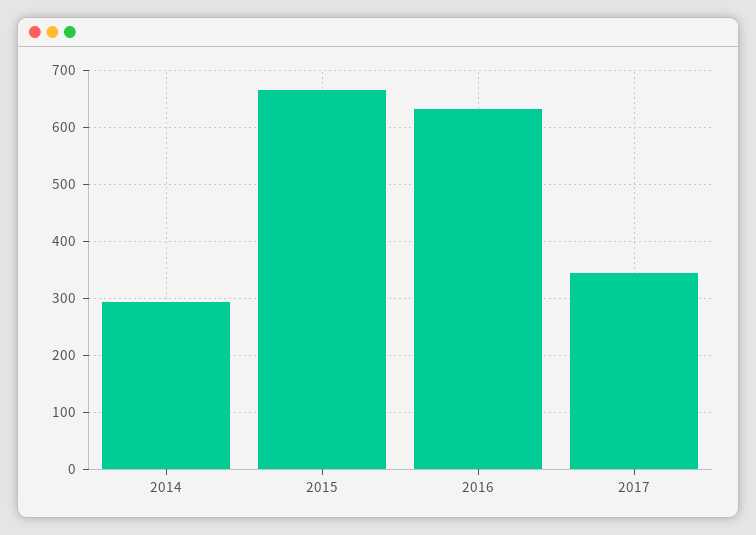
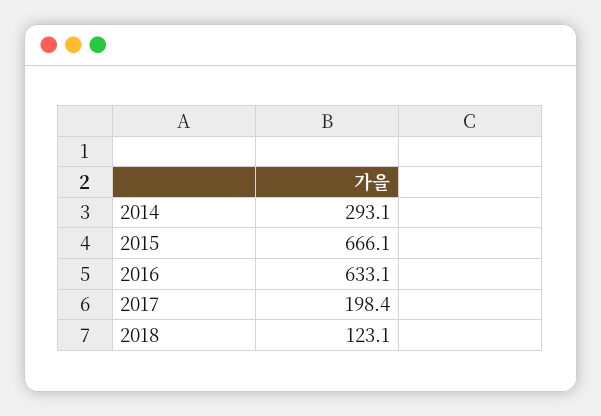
2017: 340 -> 198.4
2018: none -> 123.1

